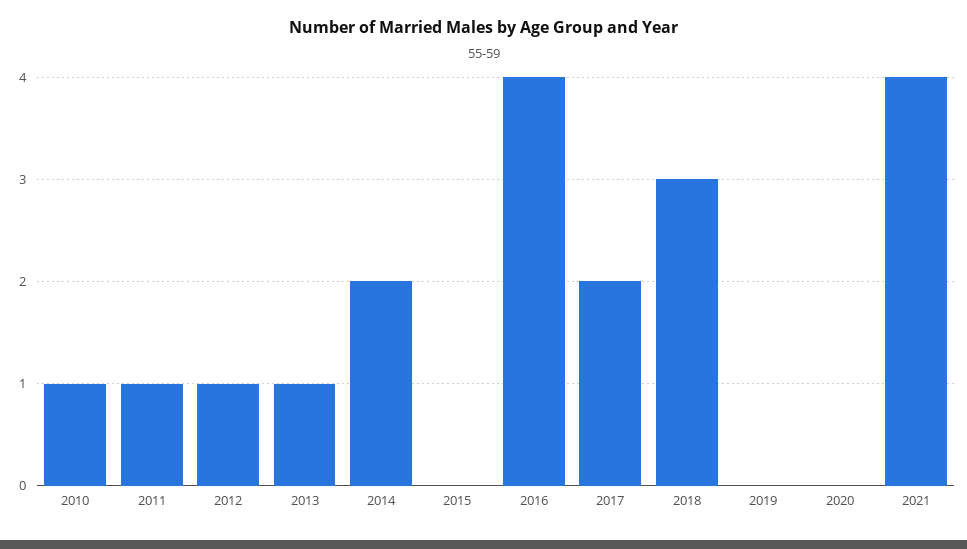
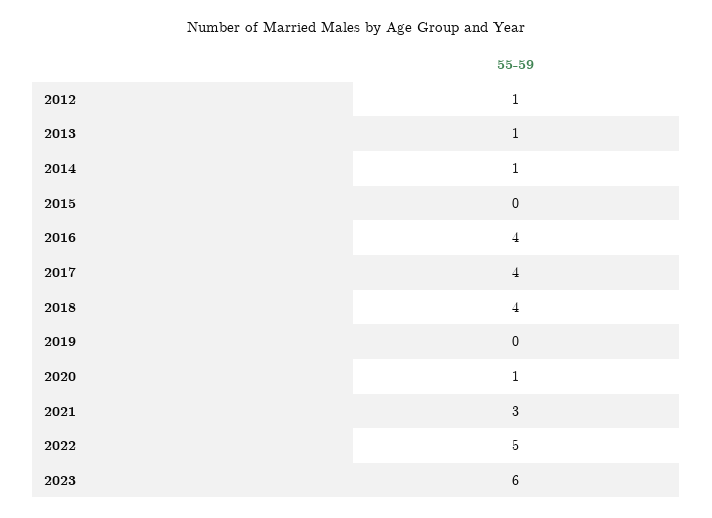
2010: 1 -> none
2011: 1 -> none
2014: 2 -> 1
2017: 2 -> 4
2018: 3 -> 4
2020: 0 -> 1
2021: 4 -> 3
2022: none -> 5
2023: none -> 6

